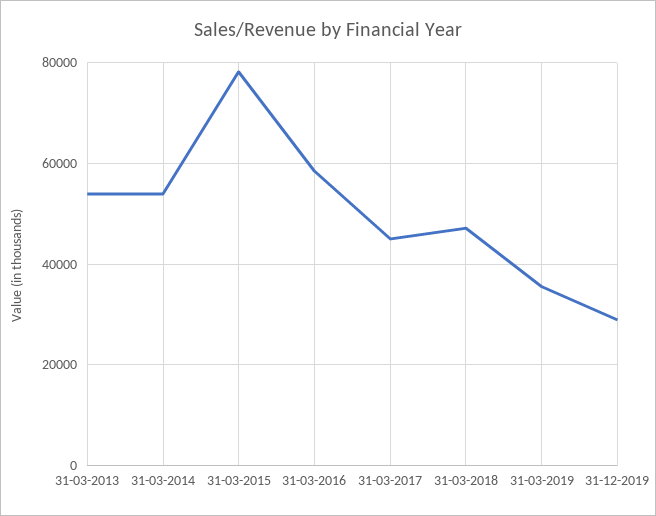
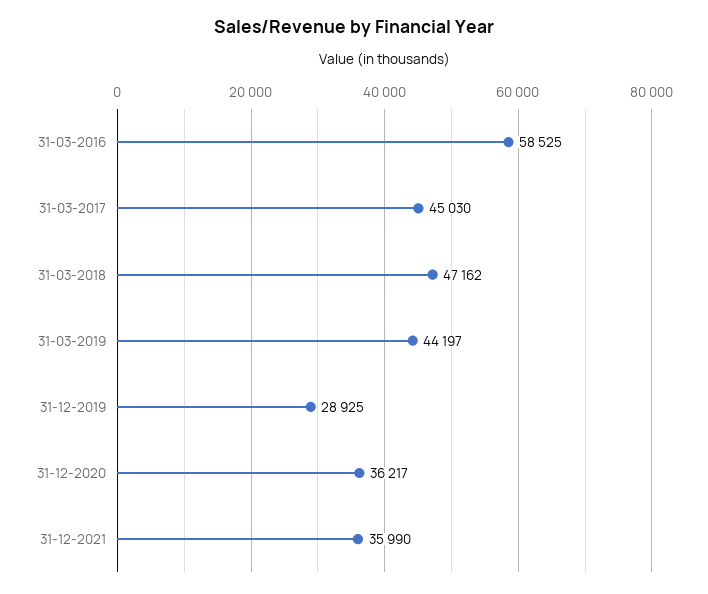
31-03-2013: 54000 -> none
31-03-2014: 54000 -> none
31-03-2015: 78000 -> none
31-03-2019: 36000 -> 44197
31-12-2020: none -> 36217
31-12-2021: none -> 35990

